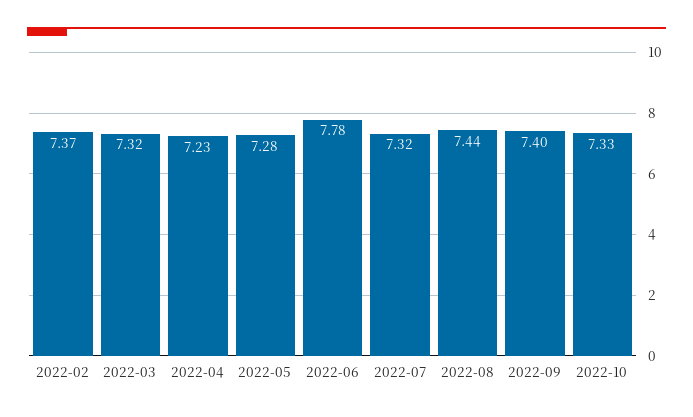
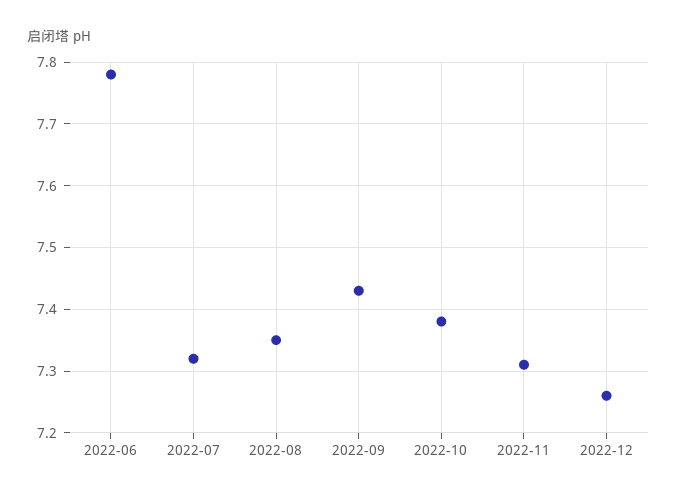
2022-02: 7.37 -> none
2022-03: 7.32 -> none
2022-04: 7.23 -> none
2022-05: 7.28 -> none
2022-08: 7.44 -> 7.35
2022-09: 7.4 -> 7.43
2022-10: 7.33 -> 7.38
2022-11: none -> 7.31
2022-12: none -> 7.26

